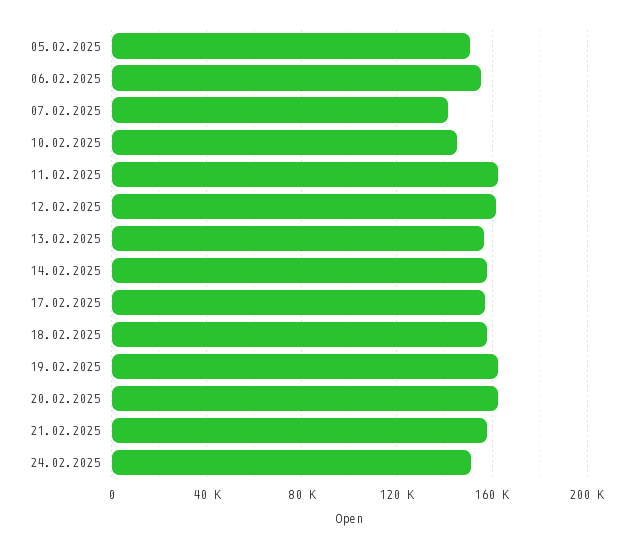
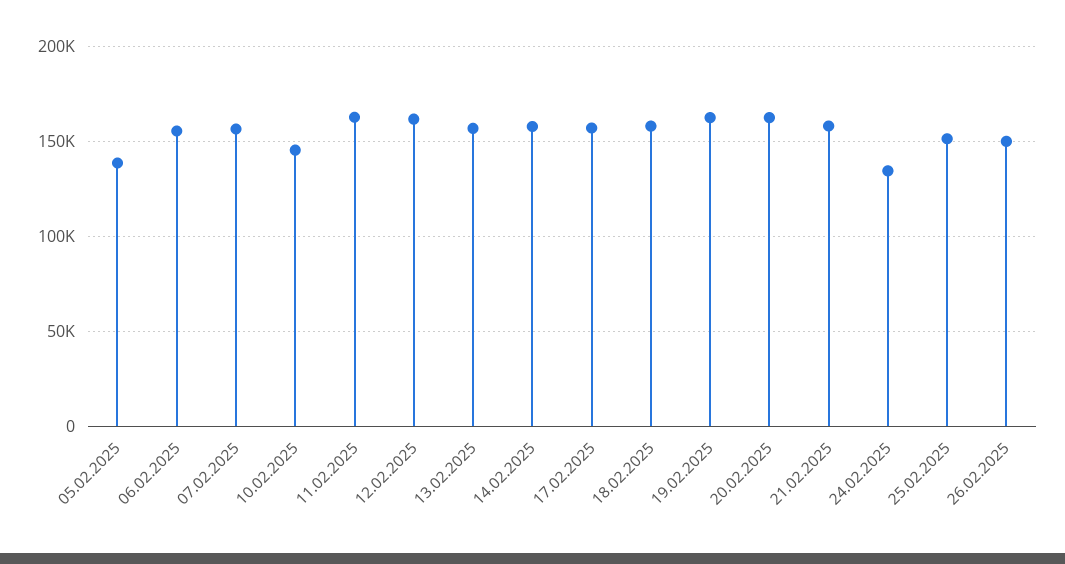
05.02.2025: 150000 -> 140000
07.02.2025: 140000 -> 155000
24.02.2025: 150000 -> 135000
25.02.2025: none -> 150000
26.02.2025: none -> 150000

